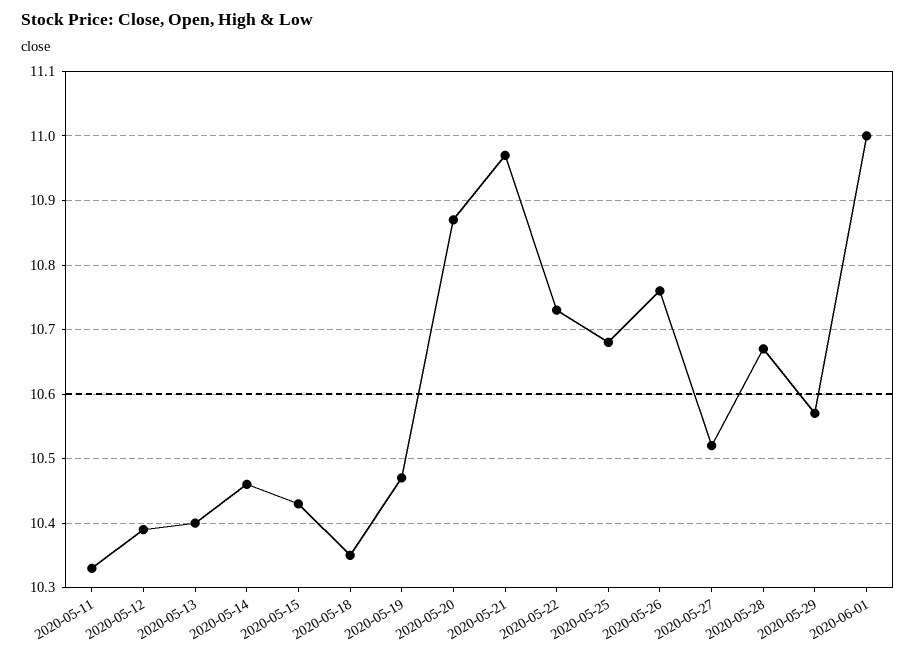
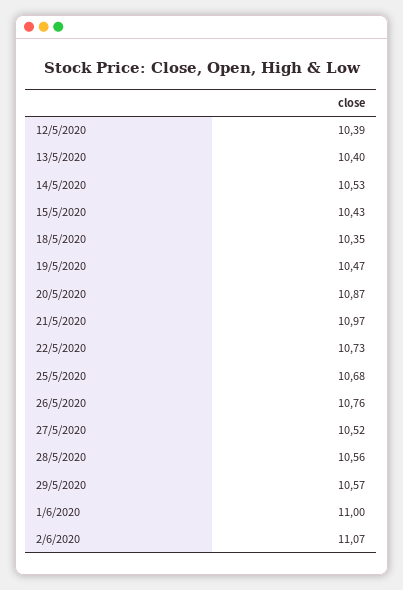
2020-05-11: 10.33 -> none
2020-05-14: 10.46 -> 10.53
2020-05-28: 10.67 -> 10.56
2/6/2020: none -> 11.07

